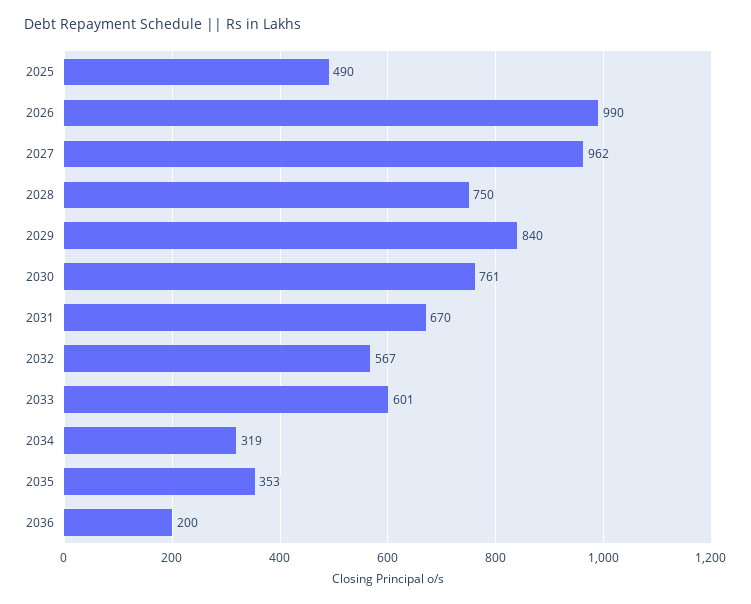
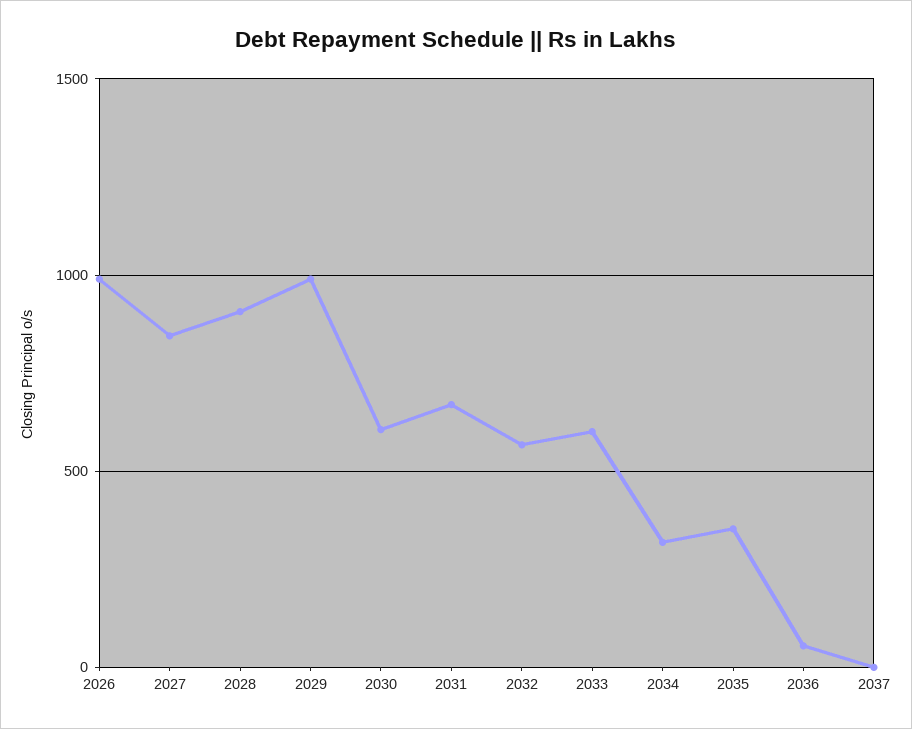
2025: 490 -> none
2027: 962 -> 850
2028: 750 -> 900
2029: 840 -> 1000
2030: 761 -> 600
2036: 200 -> 50
2037: none -> 0

